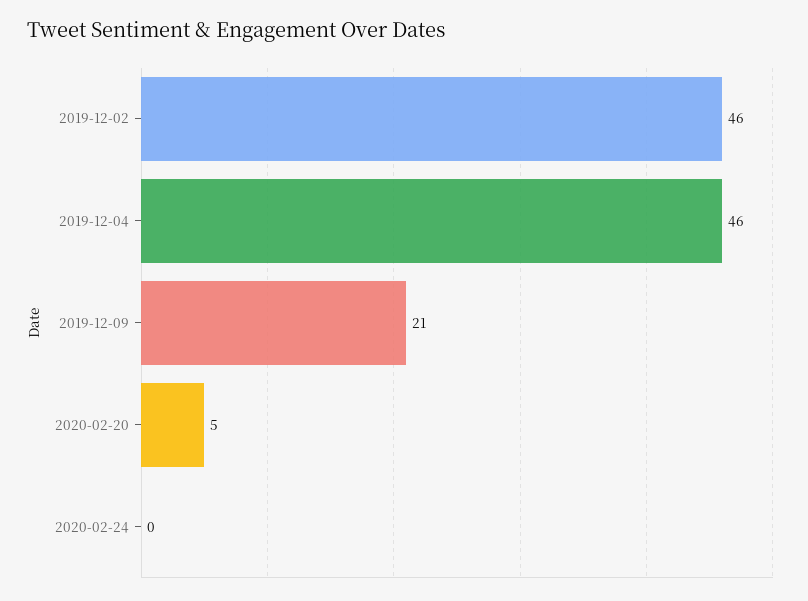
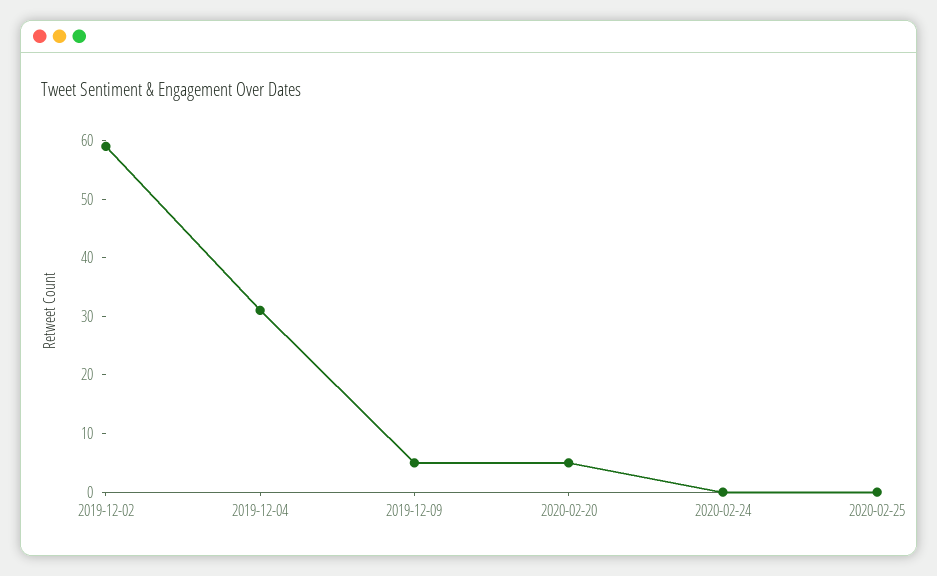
2019-12-02: 46 -> 60
2019-12-04: 46 -> 30
2019-12-09: 21 -> 5
2020-02-25: none -> 0

